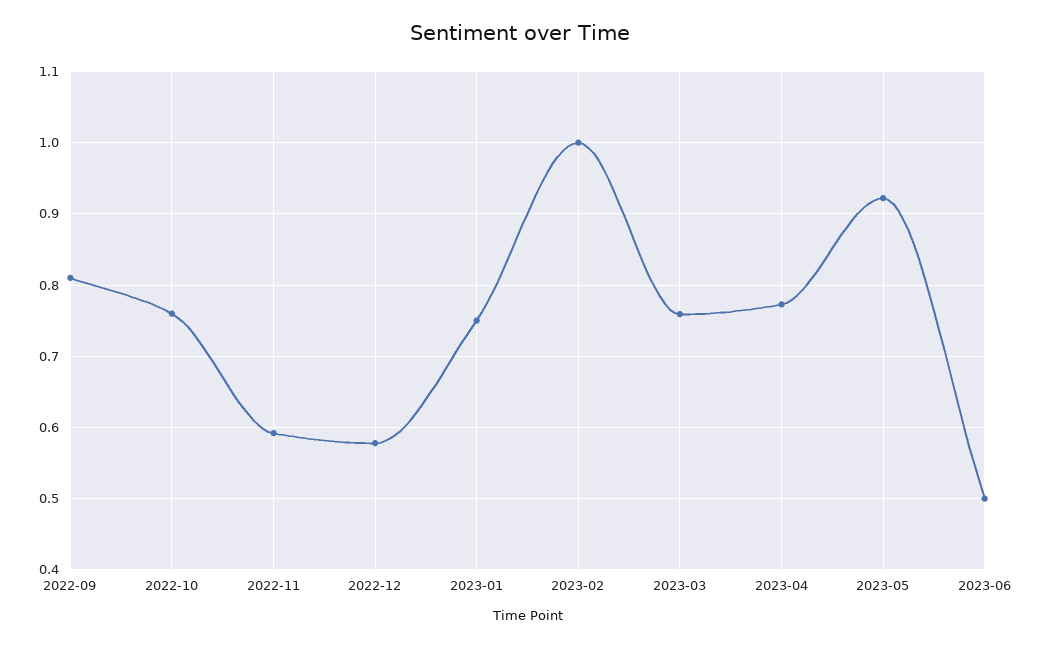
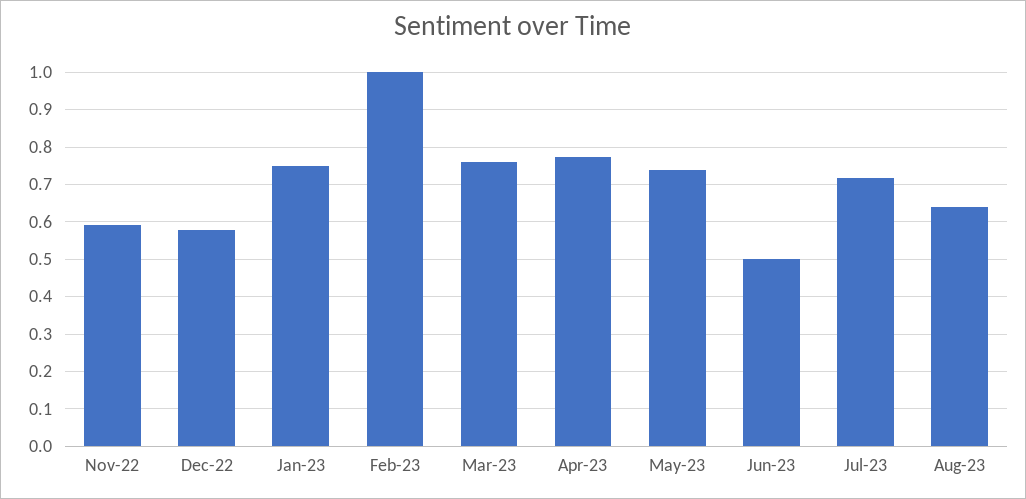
2022-09: 0.81 -> none
2022-10: 0.76 -> none
2023-05: 0.92 -> 0.74
Jul-23: none -> 0.72
Aug-23: none -> 0.64

